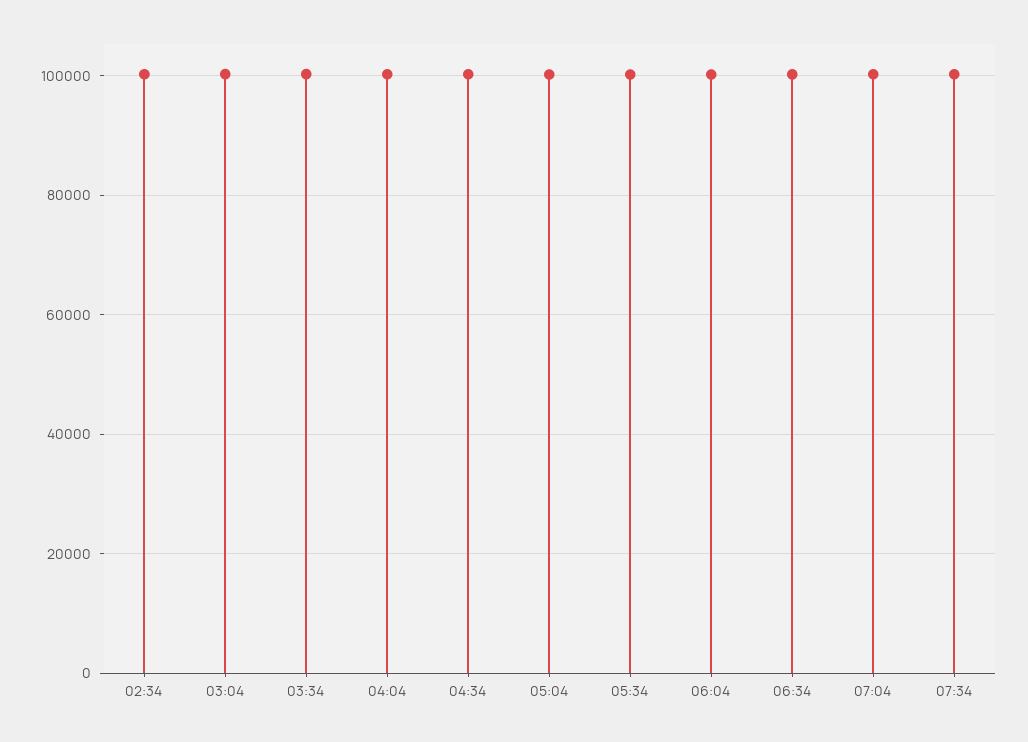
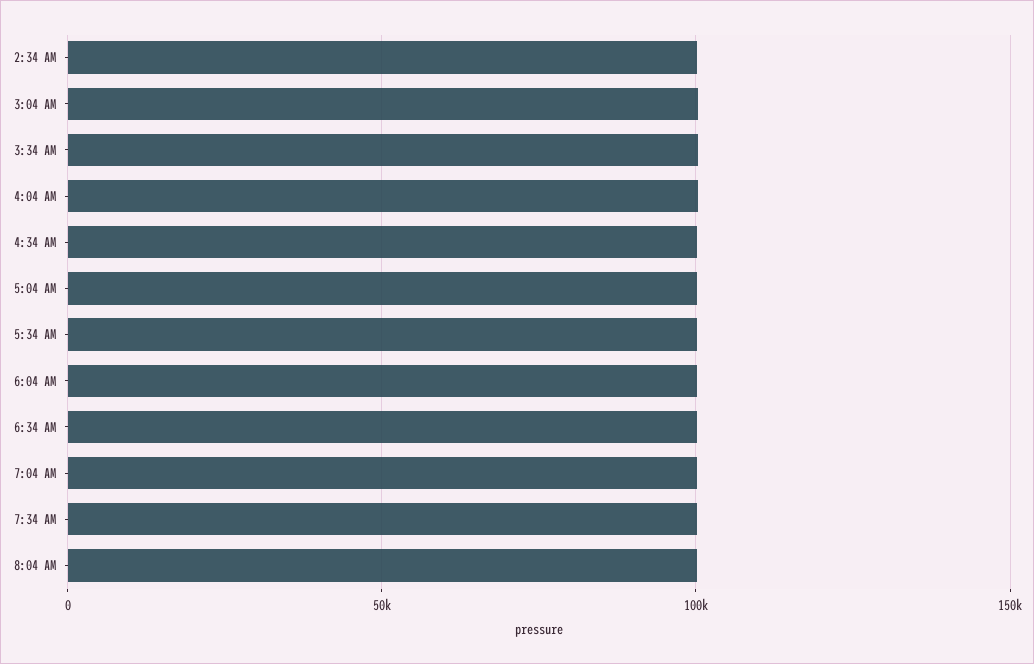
8:04 AM: none -> 100000

